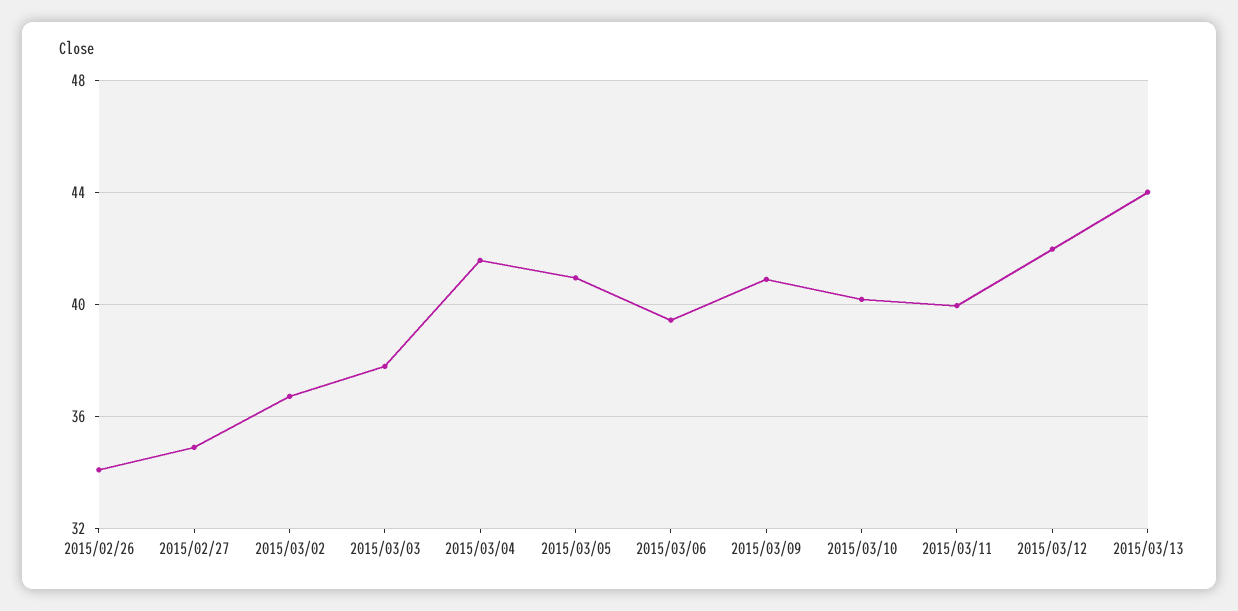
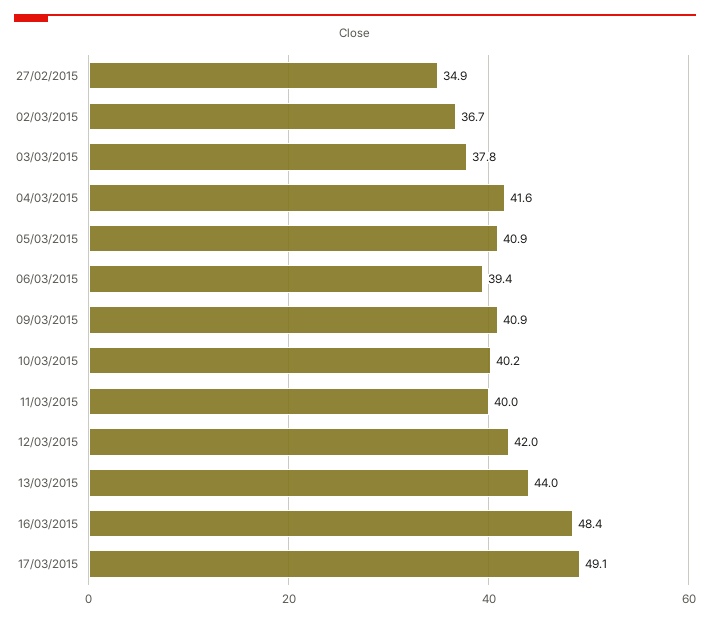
2015/02/26: 34 -> none
16/03/2015: none -> 48.4
17/03/2015: none -> 49.1

